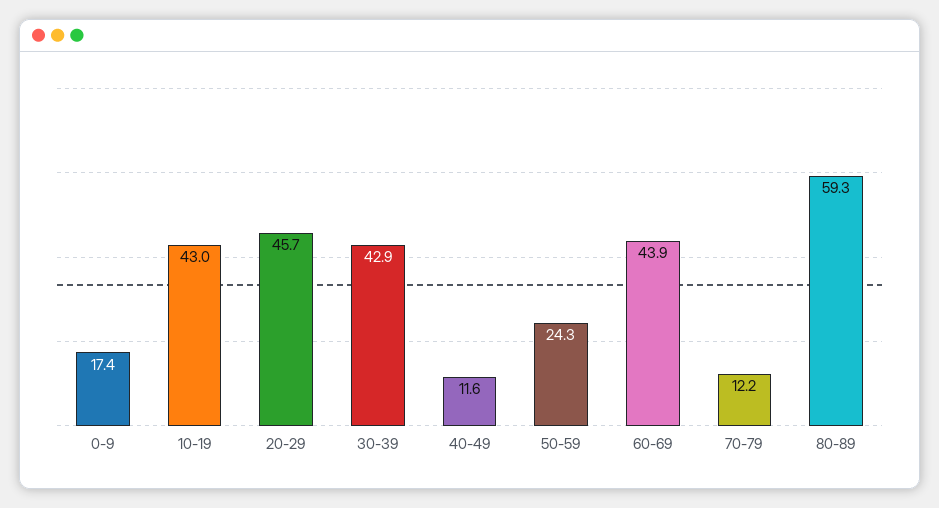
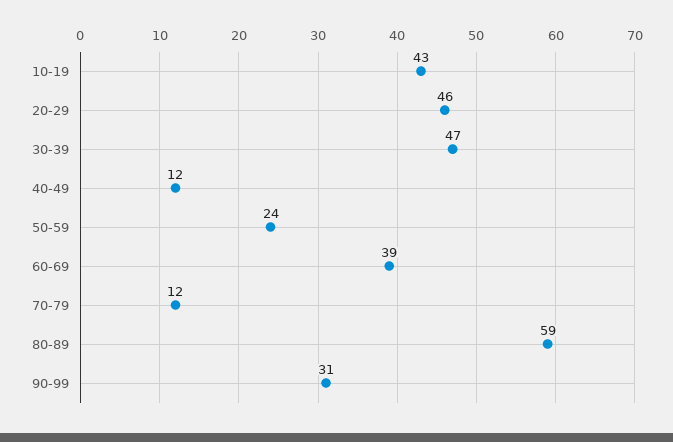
0-9: 17.4 -> none
30-39: 42.9 -> 47
60-69: 43.9 -> 39
90-99: none -> 31

